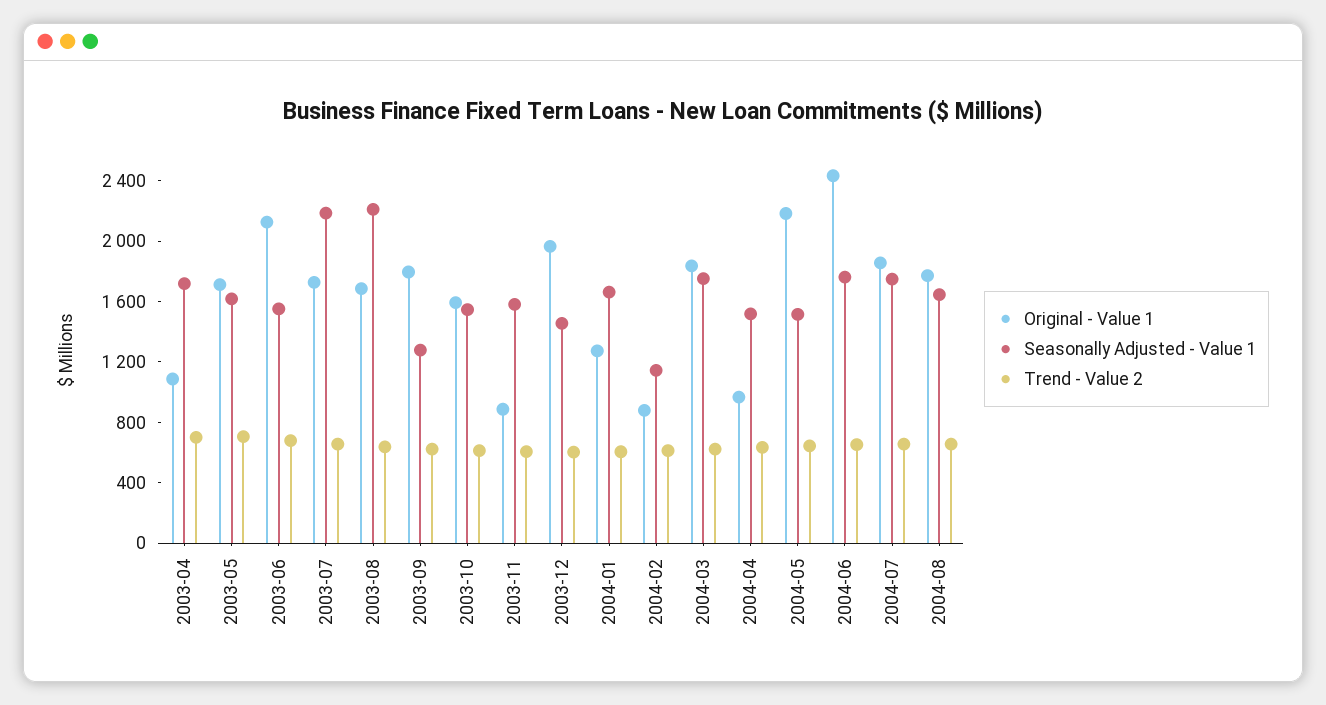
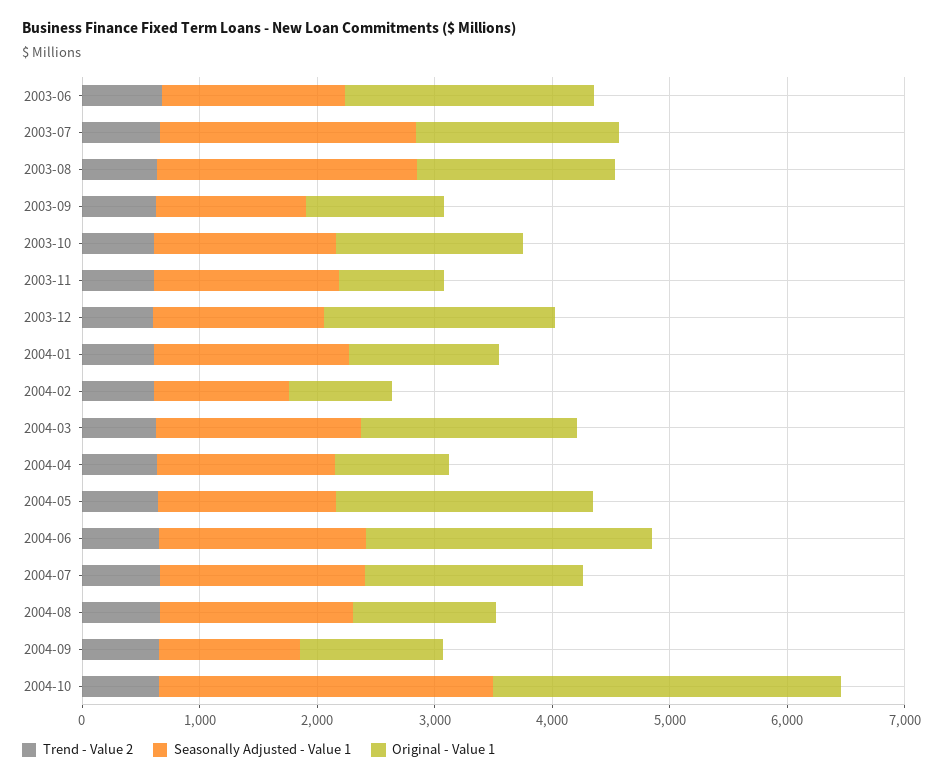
Original - Value 1, 2003-04: 1100 -> none
Seasonally Adjusted - Value 1, 2003-04: 1700 -> none
Trend - Value 2, 2003-04: 700 -> none
Original - Value 1, 2003-05: 1700 -> none
Seasonally Adjusted - Value 1, 2003-05: 1600 -> none
Trend - Value 2, 2003-05: 700 -> none
Original - Value 1, 2003-09: 1800 -> 1200
Original - Value 1, 2004-08: 1800 -> 1200
Trend - Value 2, 2004-09: none -> 600
Seasonally Adjusted - Value 1, 2004-09: none -> 1200
Original - Value 1, 2004-09: none -> 1200
Trend - Value 2, 2004-10: none -> 600
Seasonally Adjusted - Value 1, 2004-10: none -> 2800
Original - Value 1, 2004-10: none -> 3000

